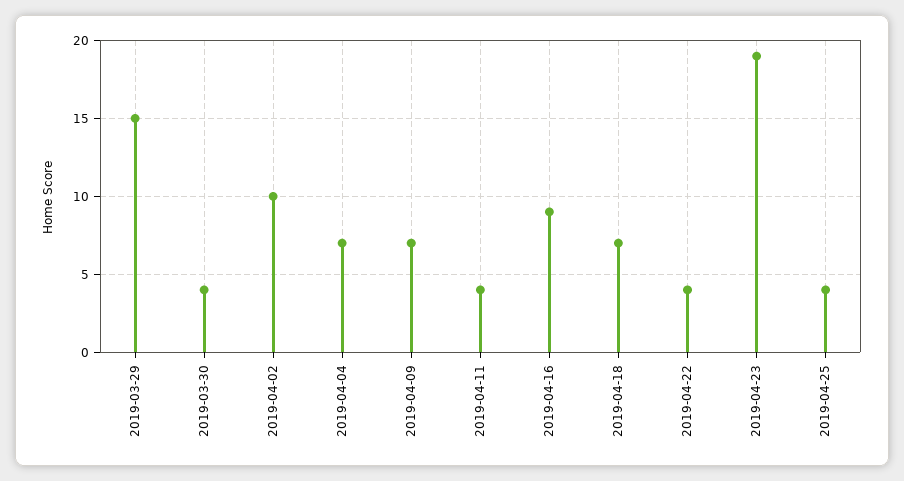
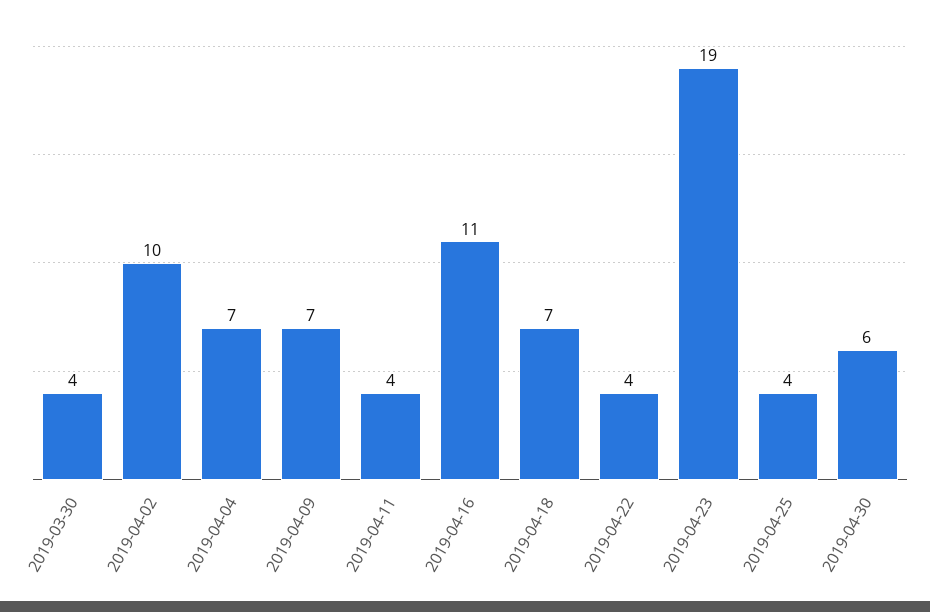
2019-03-29: 15 -> none
2019-04-16: 9 -> 11
2019-04-30: none -> 6

